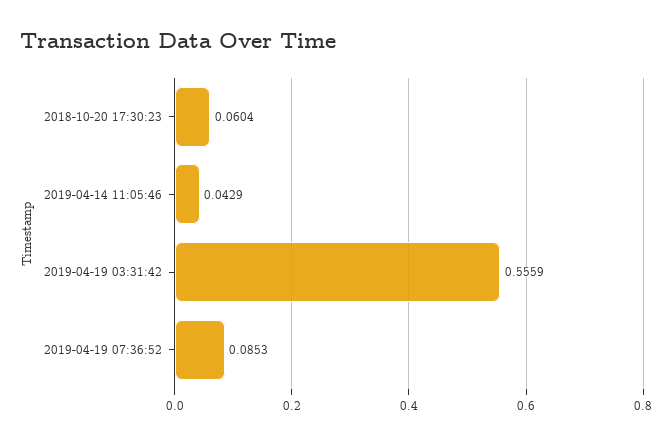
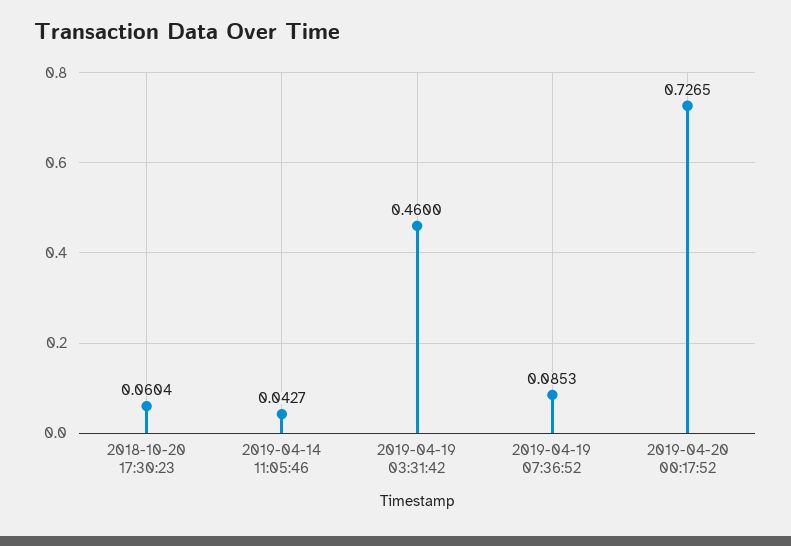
2019-04-14 11:05:46: 0.0429 -> 0.0427
2019-04-19 03:31:42: 0.5559 -> 0.46
2019-04-20 00:17:52: none -> 0.7265

